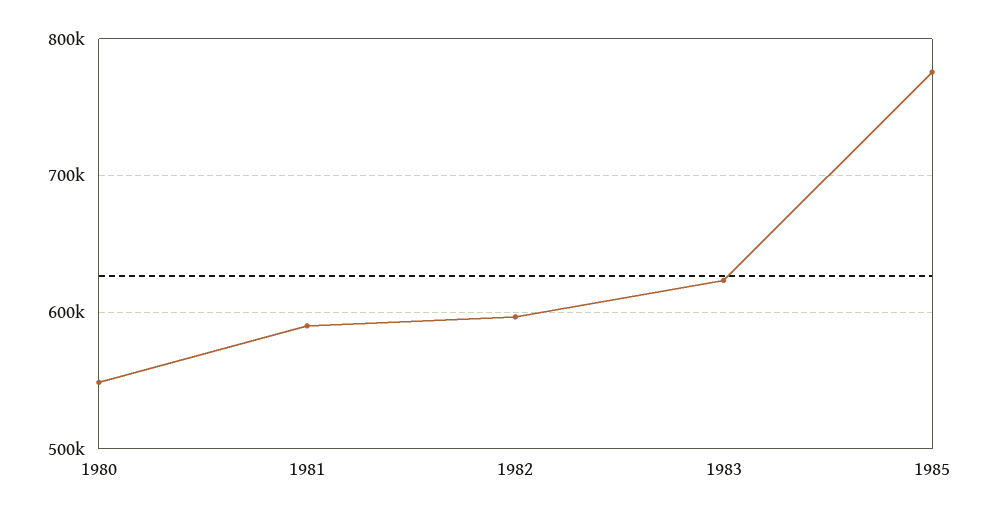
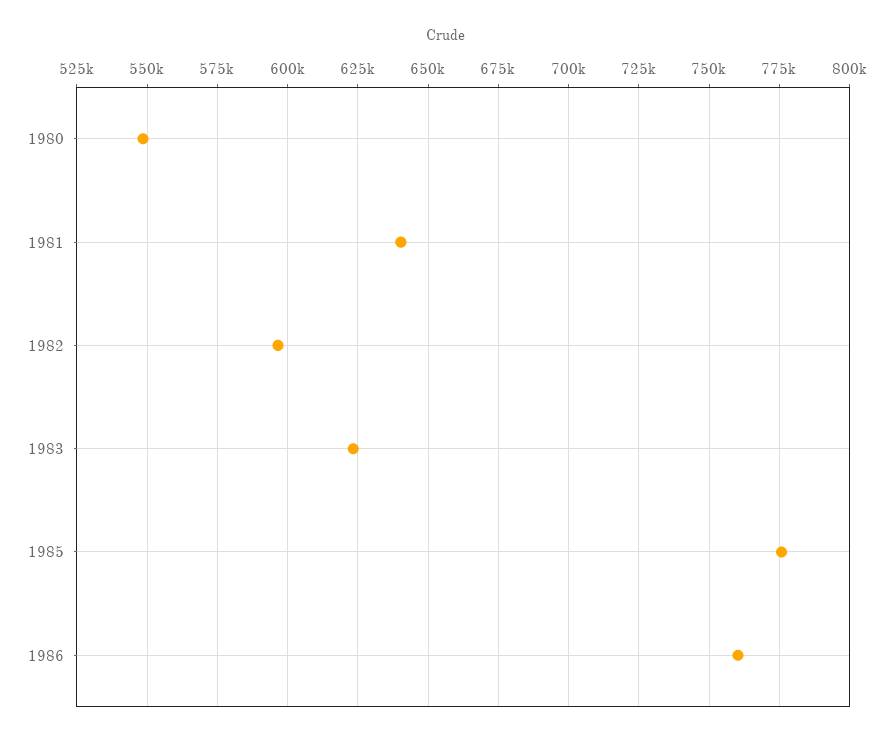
1981: 590000 -> 640000
1986: none -> 760000

